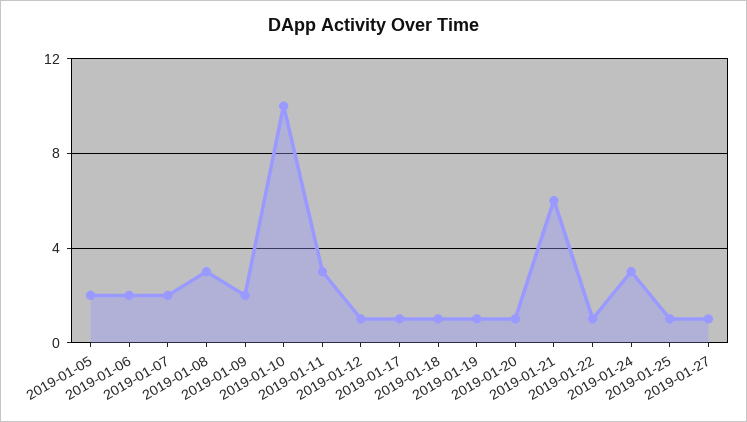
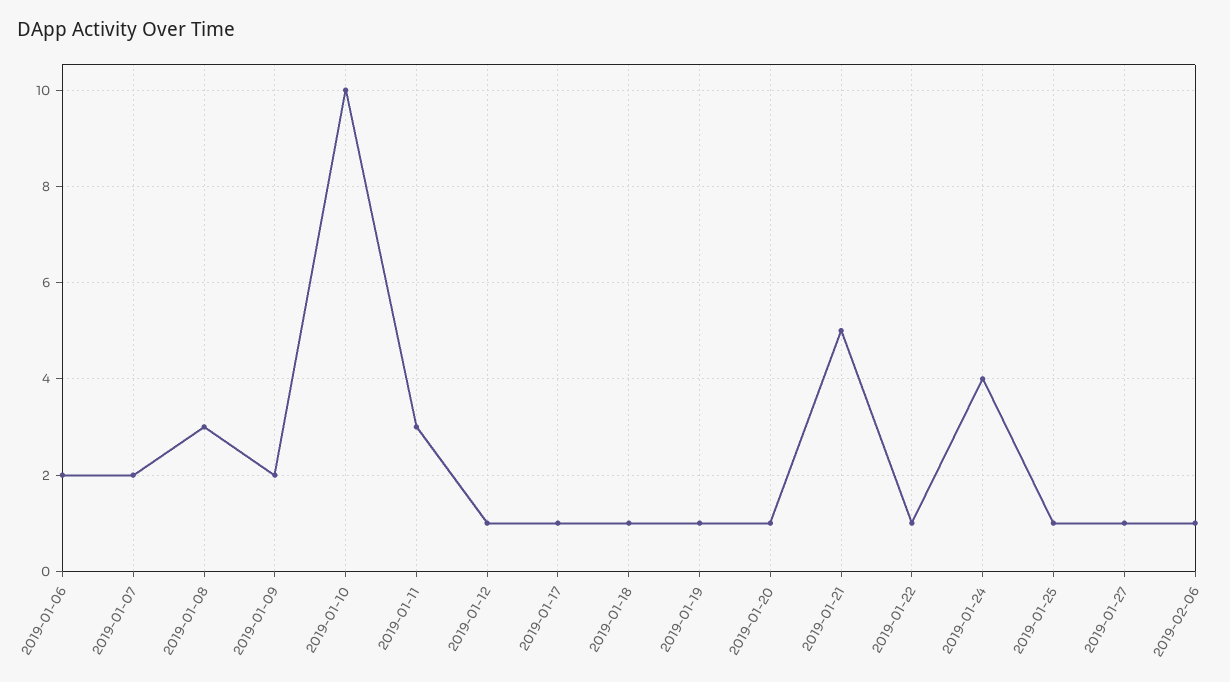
2019-01-05: 2 -> none
2019-01-21: 6 -> 5
2019-01-24: 3 -> 4
2019-02-06: none -> 1

